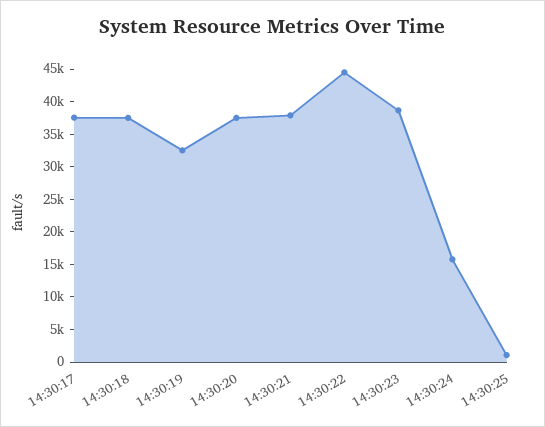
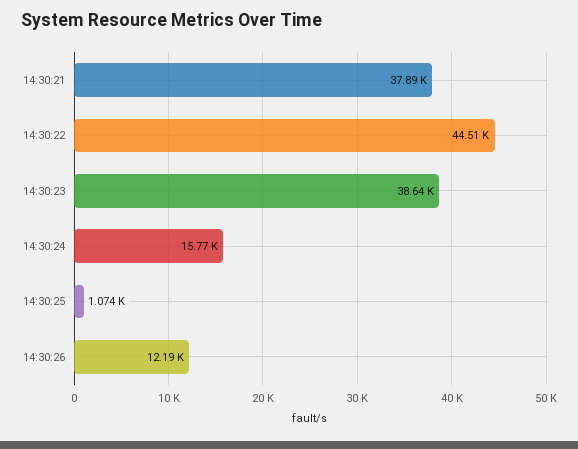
14:30:17: 37500 -> none
14:30:18: 37500 -> none
14:30:19: 32500 -> none
14:30:20: 37500 -> none
14:30:26: none -> 12190

